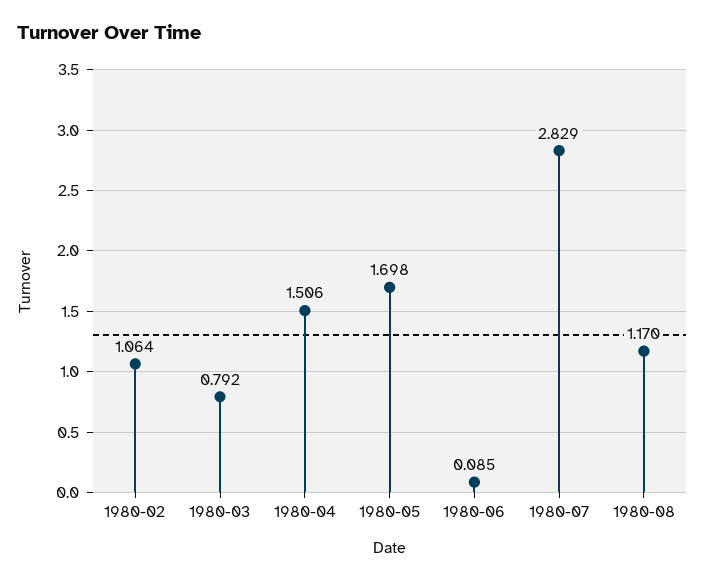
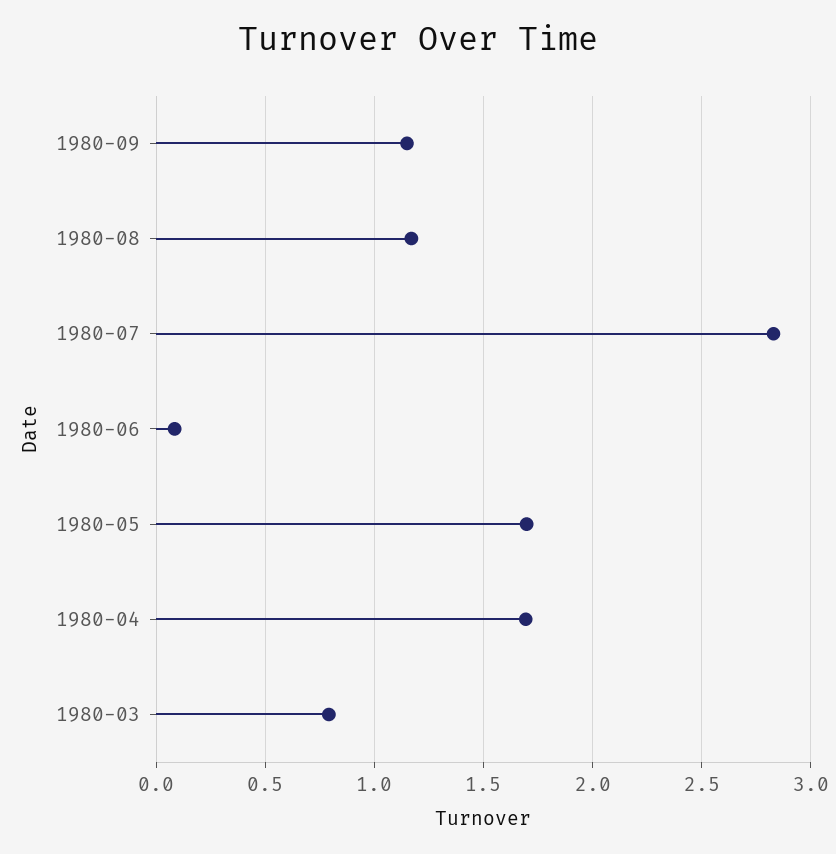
1980-02: 1.064 -> none
1980-04: 1.506 -> 1.7
1980-09: none -> 1.15

